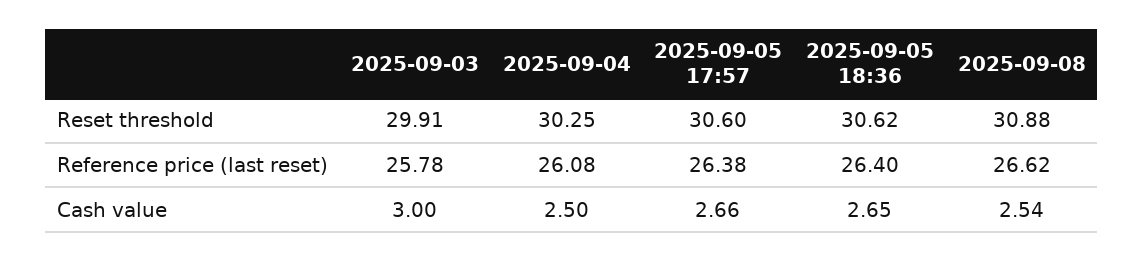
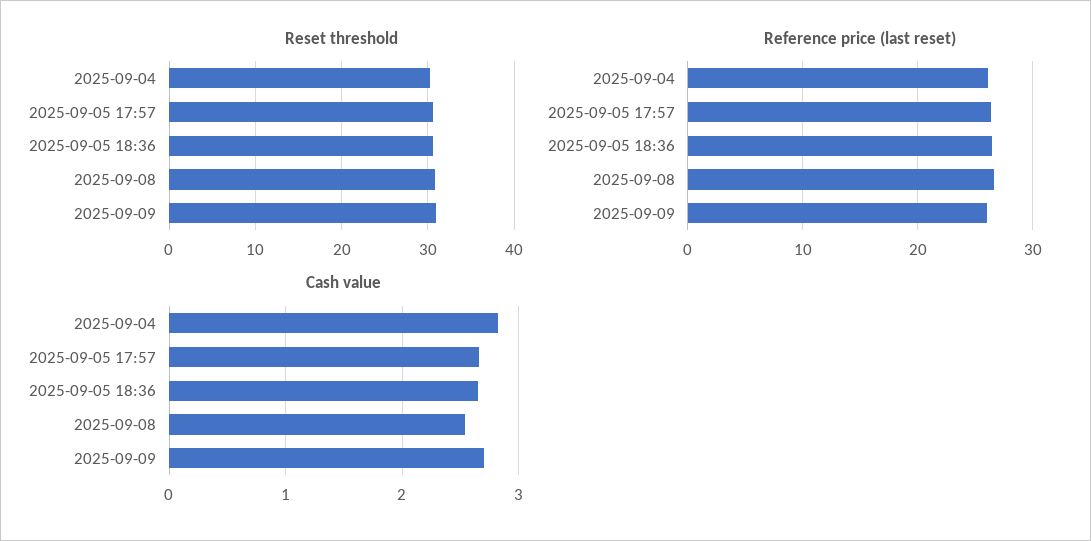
Reset threshold, 2025-09-03: 29.91 -> none
Reference price (last reset), 2025-09-03: 25.78 -> none
Cash value, 2025-09-03: 3 -> none
Cash value, 2025-09-04: 2.5 -> 2.8
Reset threshold, 2025-09-09: none -> 31
Reference price (last reset), 2025-09-09: none -> 26
Cash value, 2025-09-09: none -> 2.7

